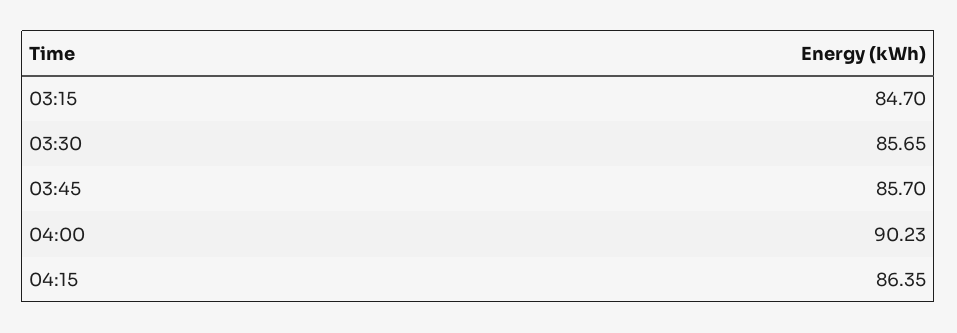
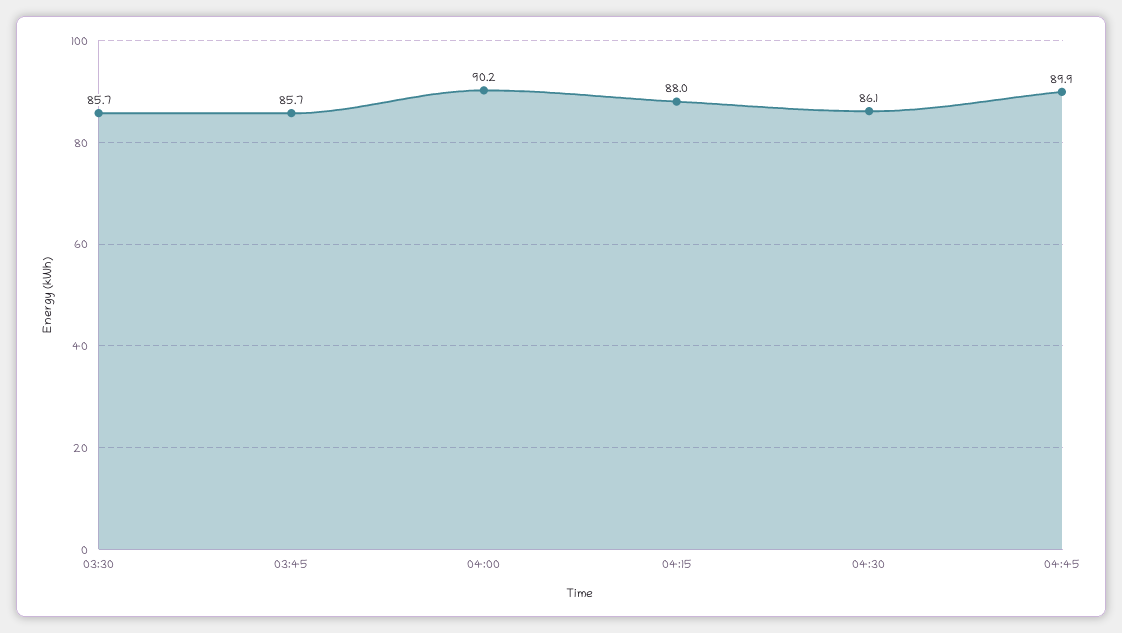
03:15: 84.7 -> none
04:15: 86.35 -> 88
04:30: none -> 86.1
04:45: none -> 89.9

